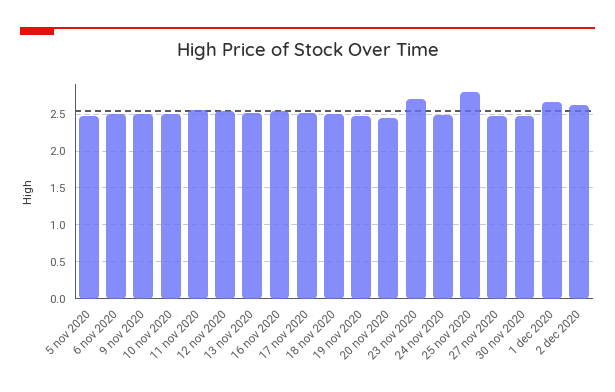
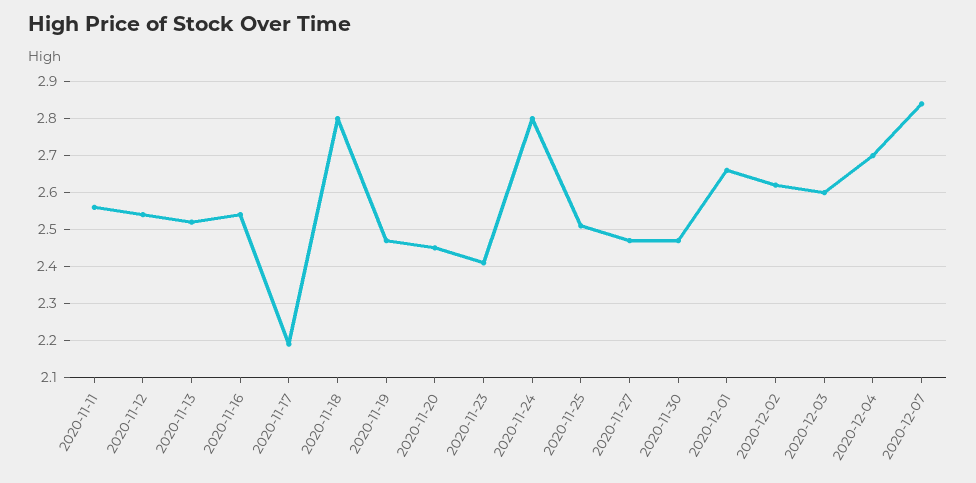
5 nov 2020: 2.5 -> none
6 nov 2020: 2.5 -> none
9 nov 2020: 2.5 -> none
10 nov 2020: 2.5 -> none
17 nov 2020: 2.5 -> 2.2
18 nov 2020: 2.5 -> 2.8
23 nov 2020: 2.7 -> 2.4
24 nov 2020: 2.5 -> 2.8
25 nov 2020: 2.8 -> 2.5
2020-12-03: none -> 2.6
2020-12-04: none -> 2.7
2020-12-07: none -> 2.85

